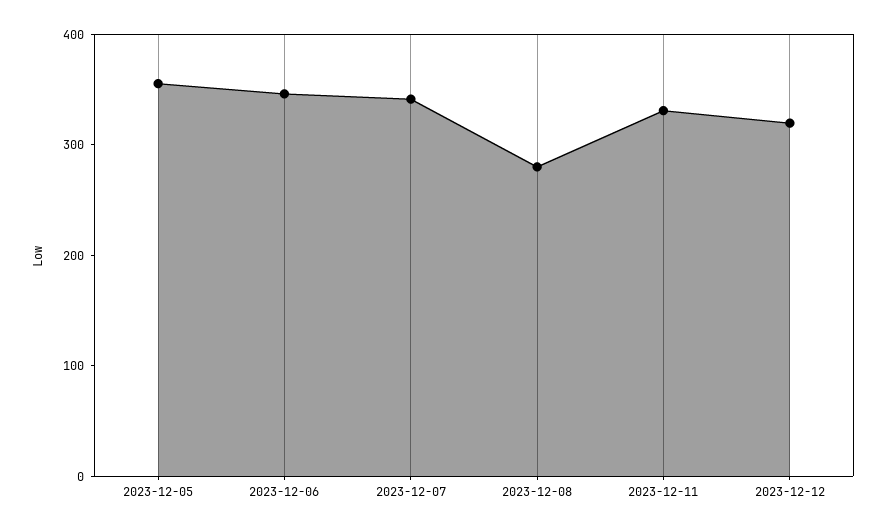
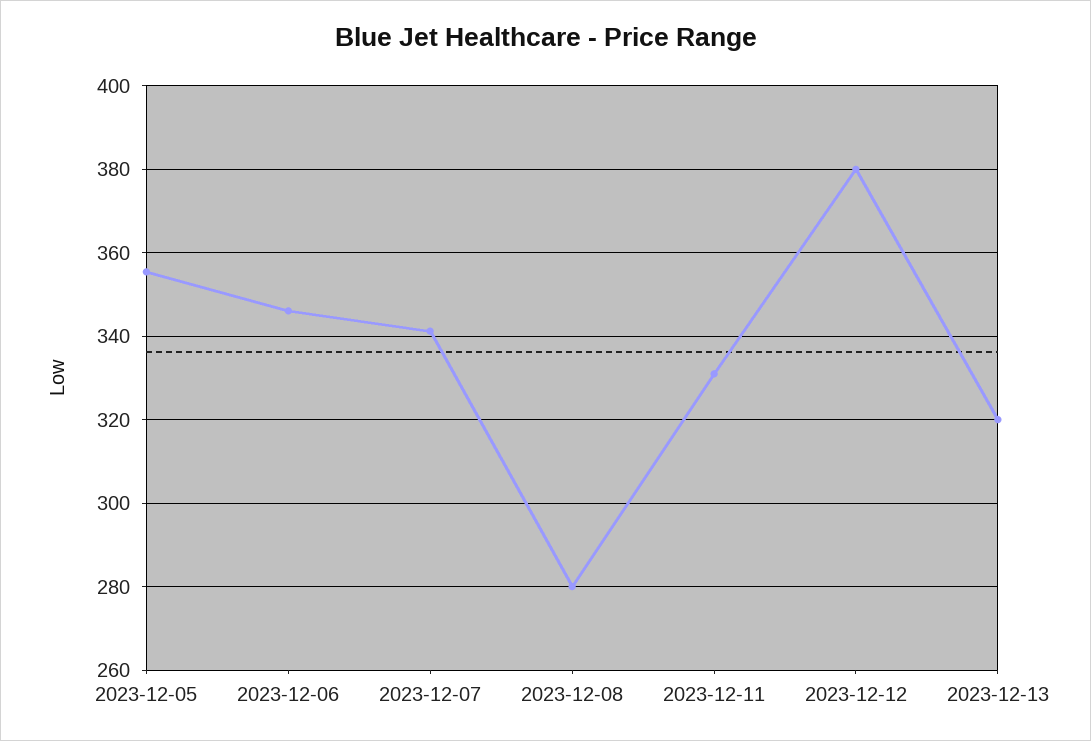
2023-12-12: 320 -> 380
2023-12-13: none -> 320

